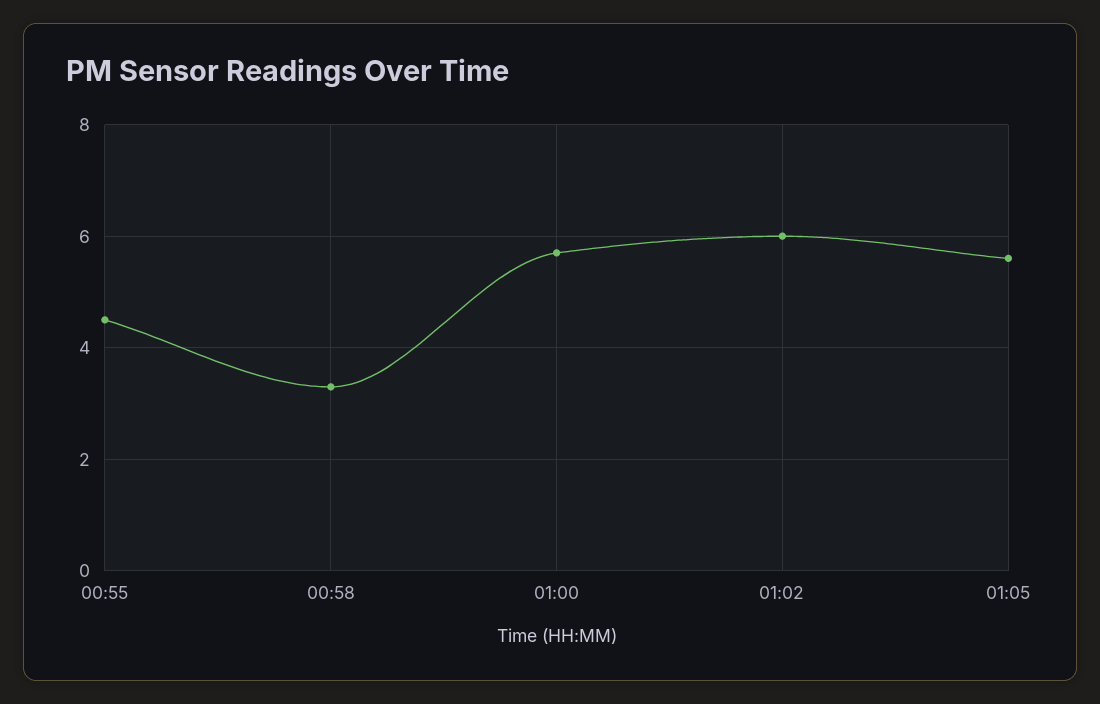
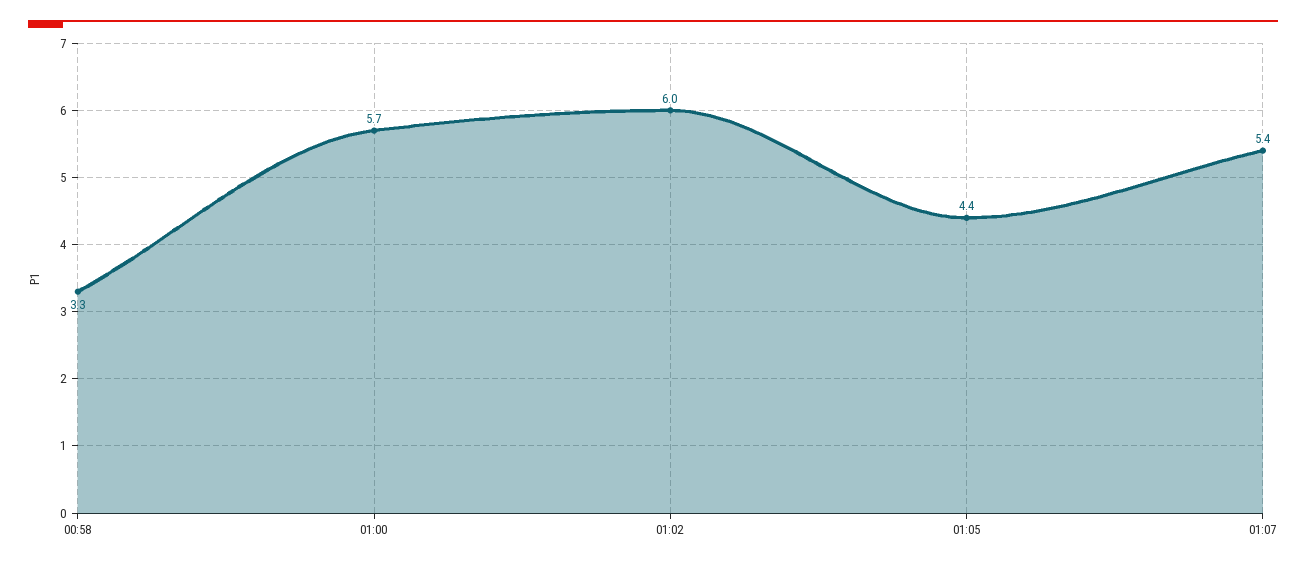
00:55: 4.5 -> none
01:05: 5.5 -> 4.4
01:07: none -> 5.4

